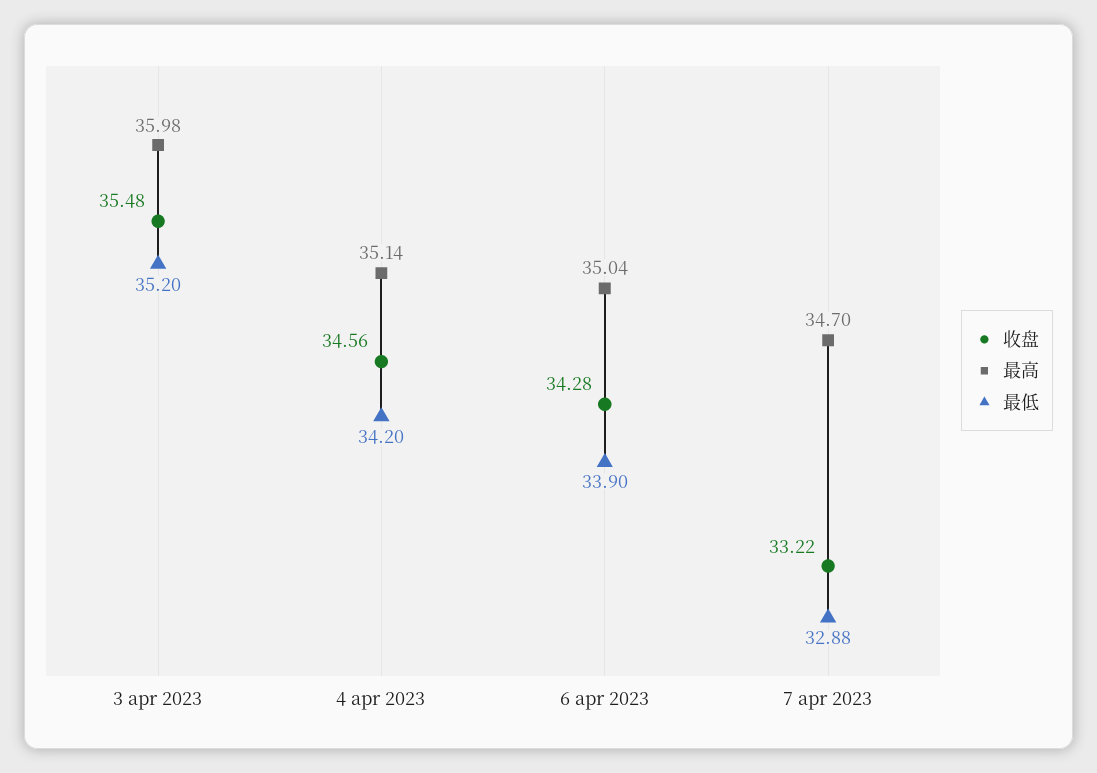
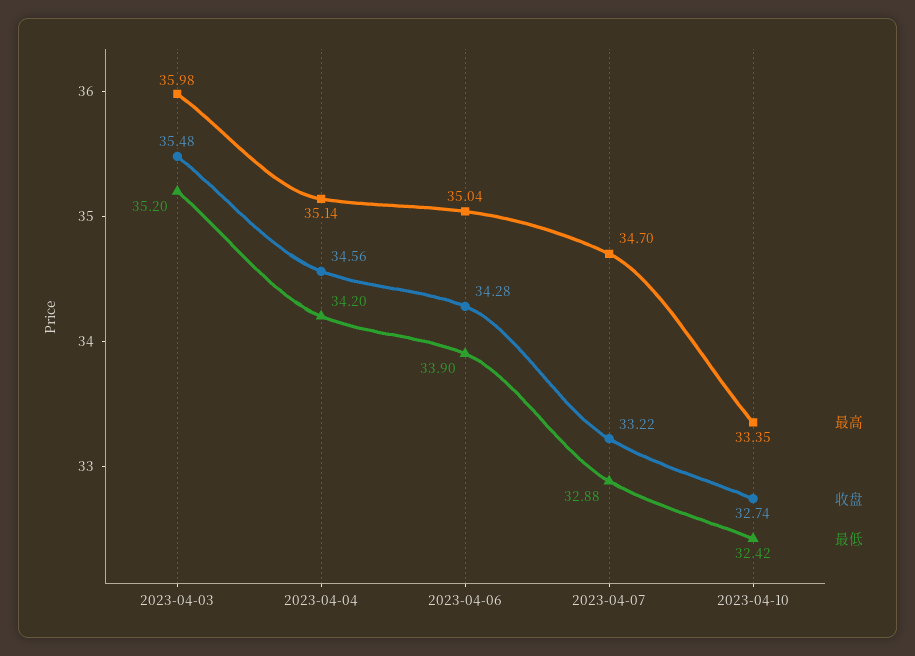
最高, 2023-04-10: none -> 33.35
收盘, 2023-04-10: none -> 32.74
最低, 2023-04-10: none -> 32.42

